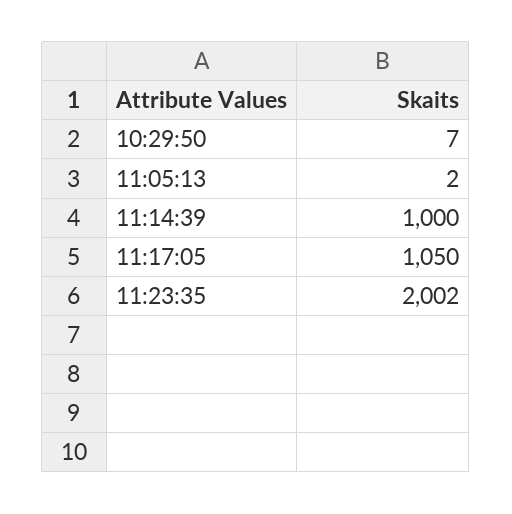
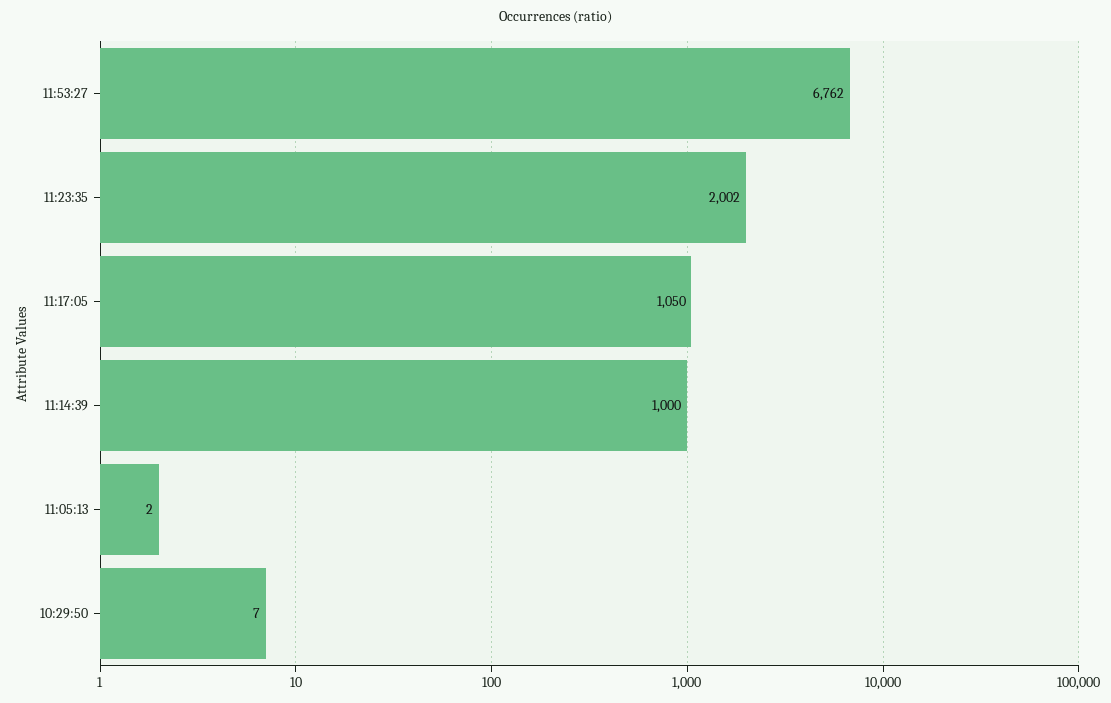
11:53:27: none -> 6762

